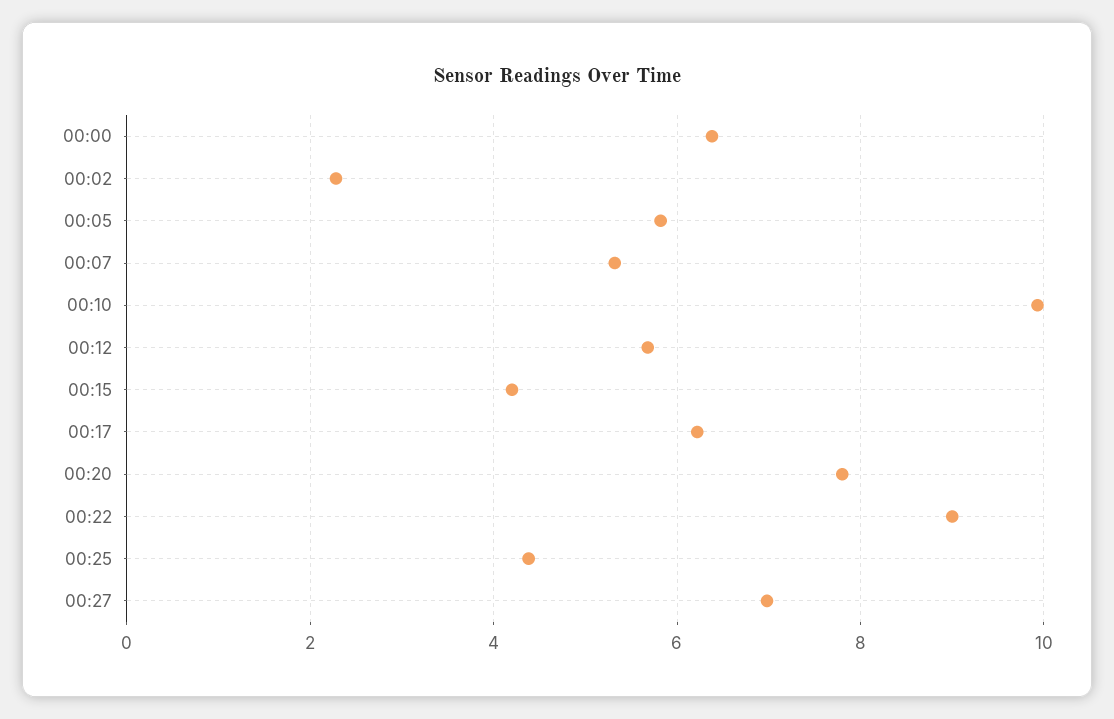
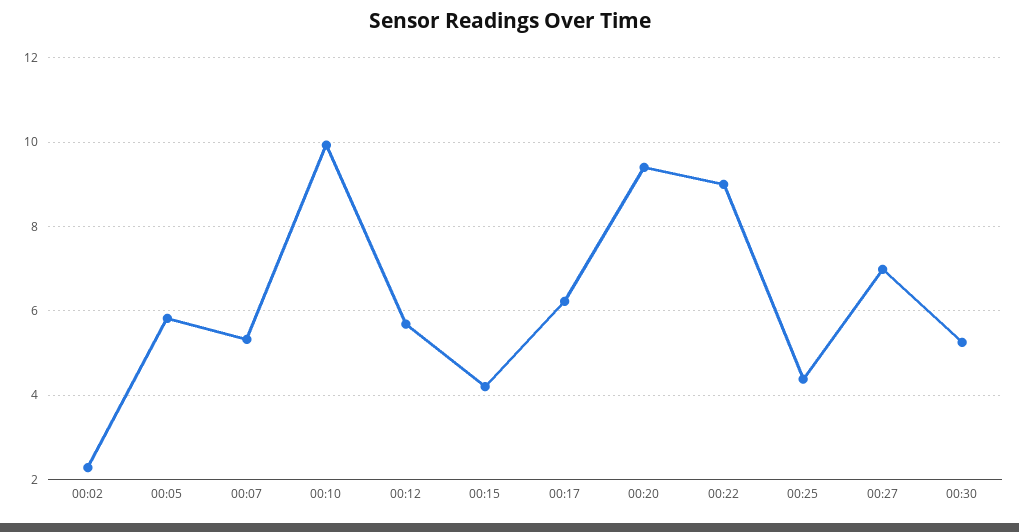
00:00: 6.4 -> none
00:20: 7.8 -> 9.4
00:30: none -> 5.2

